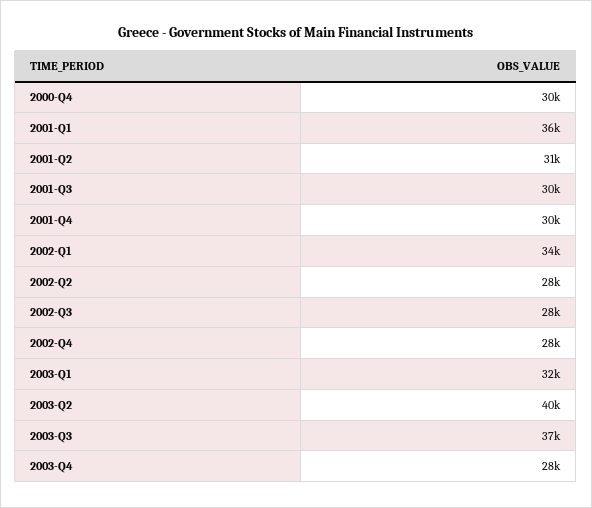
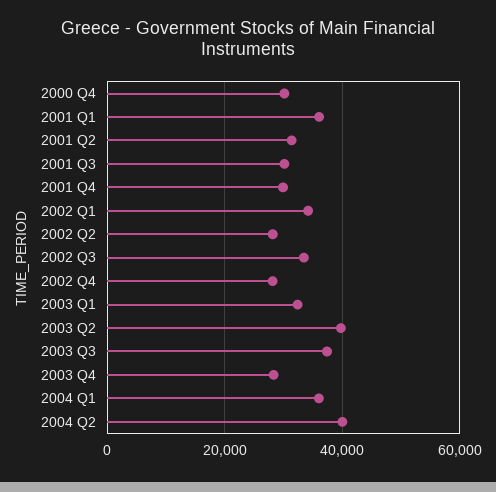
2002-Q3: 28000 -> 34000
2004 Q1: none -> 36000
2004 Q2: none -> 40000

